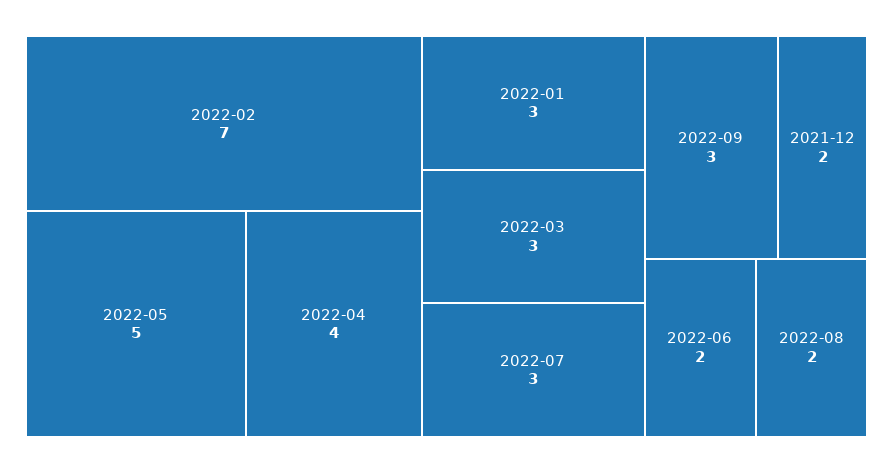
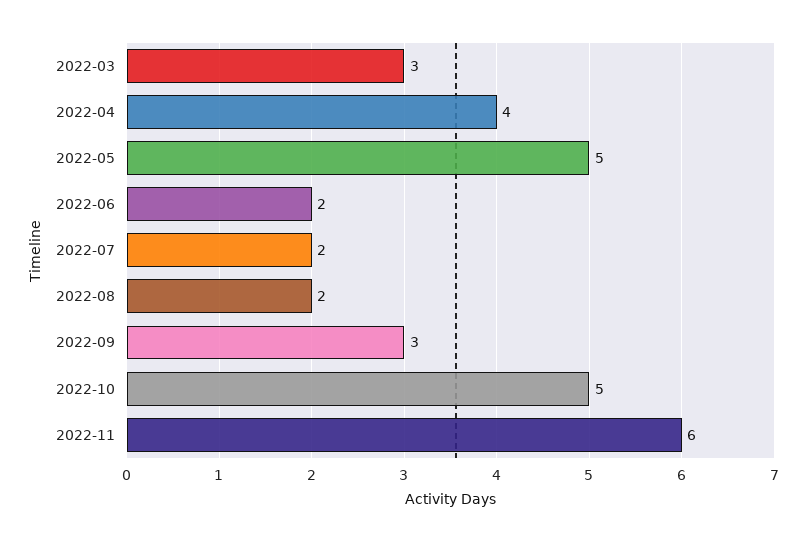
2022-02: 7 -> none
2022-01: 3 -> none
2022-07: 3 -> 2
2021-12: 2 -> none
2022-10: none -> 5
2022-11: none -> 6

